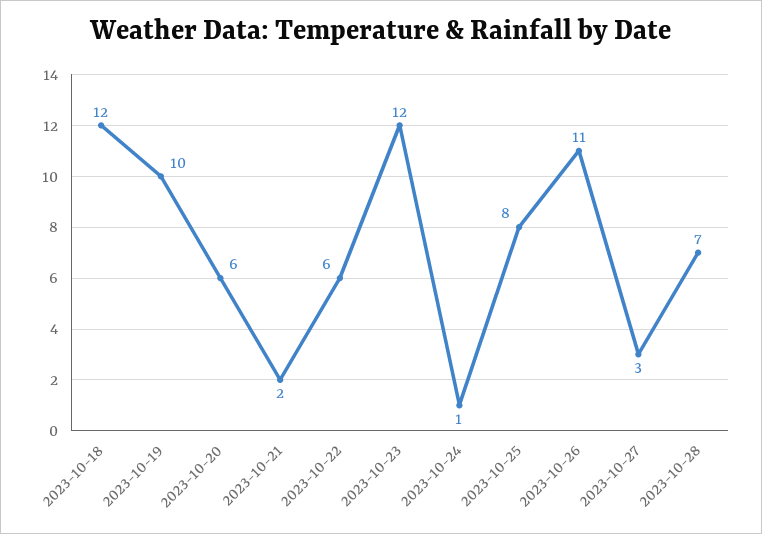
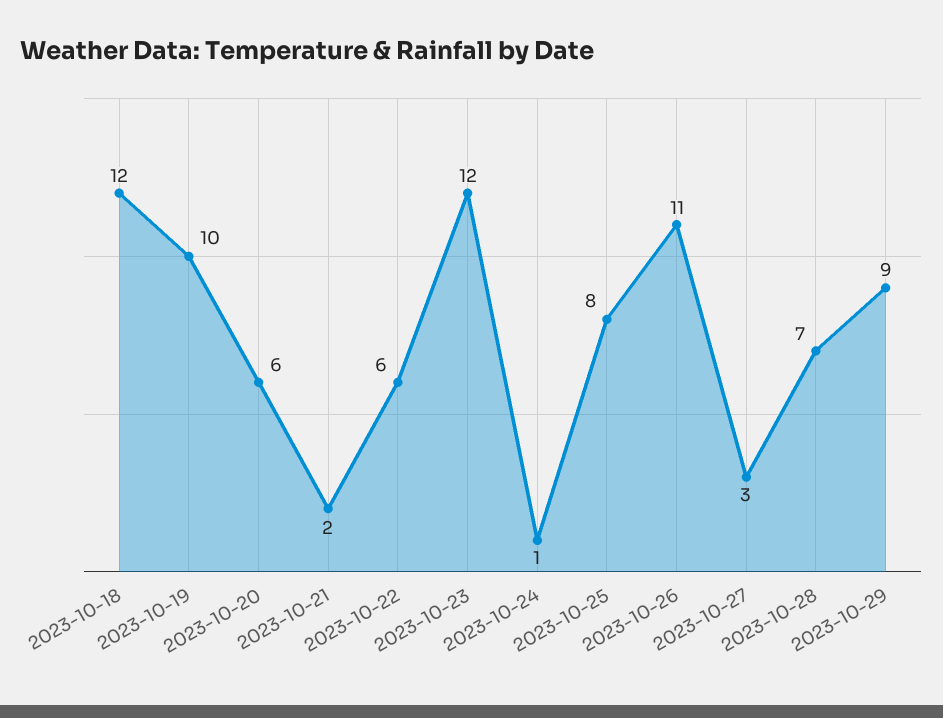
2023-10-29: none -> 9

